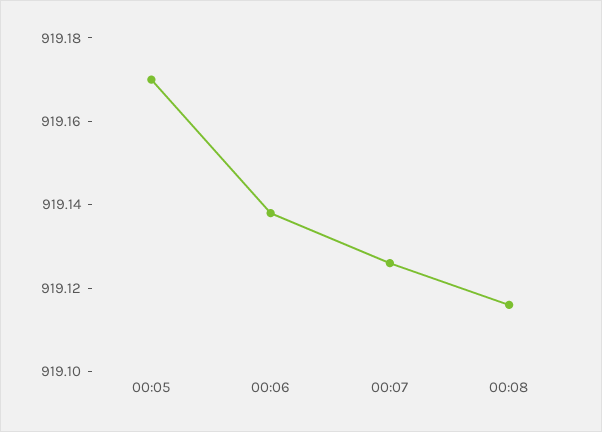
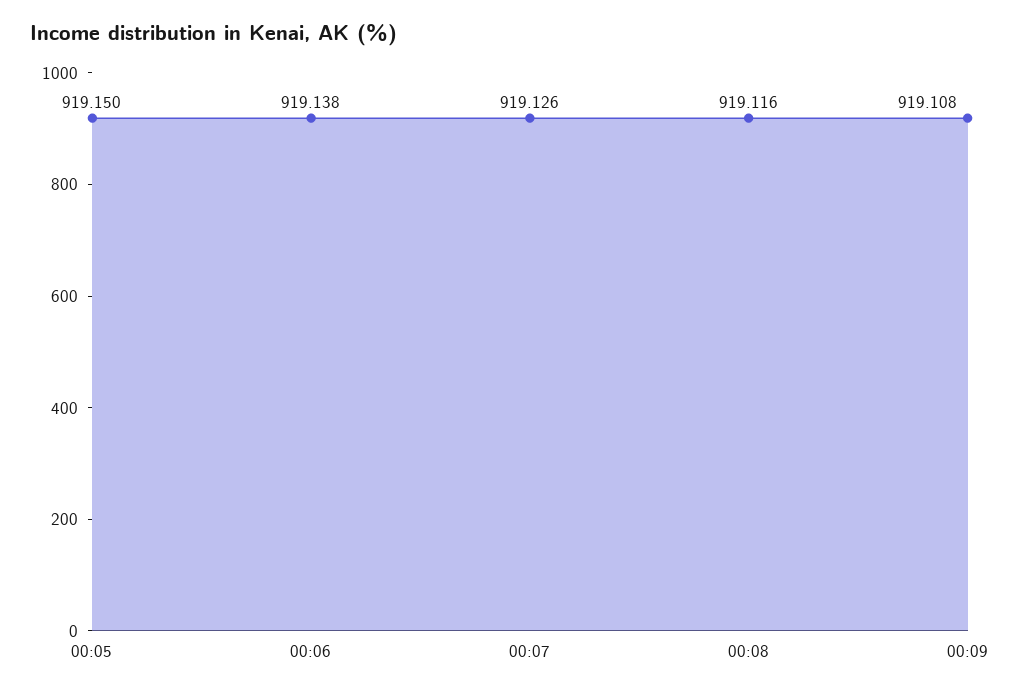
00:05: 919.17 -> 919.15
00:09: none -> 919.108

